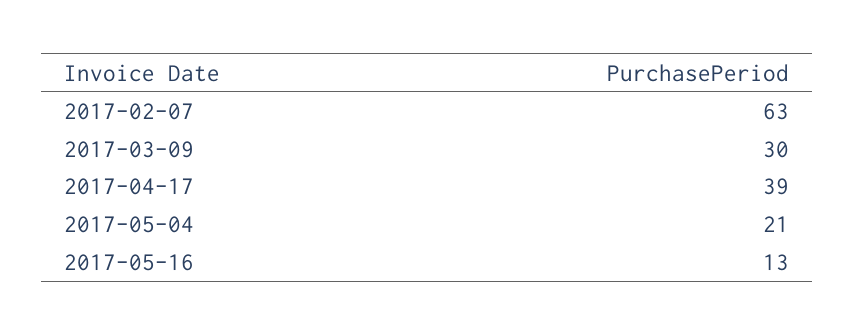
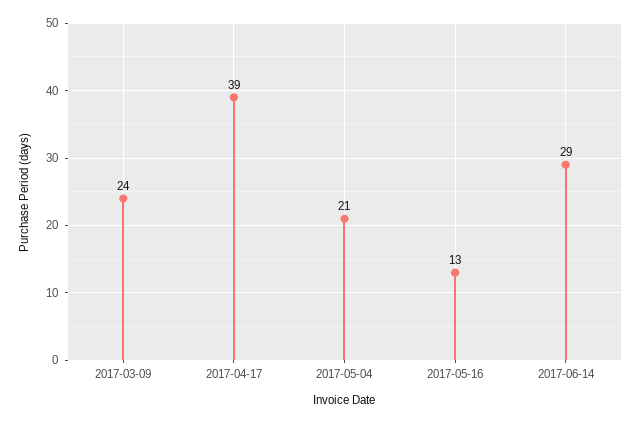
2017-02-07: 63 -> none
2017-03-09: 30 -> 24
2017-06-14: none -> 29

